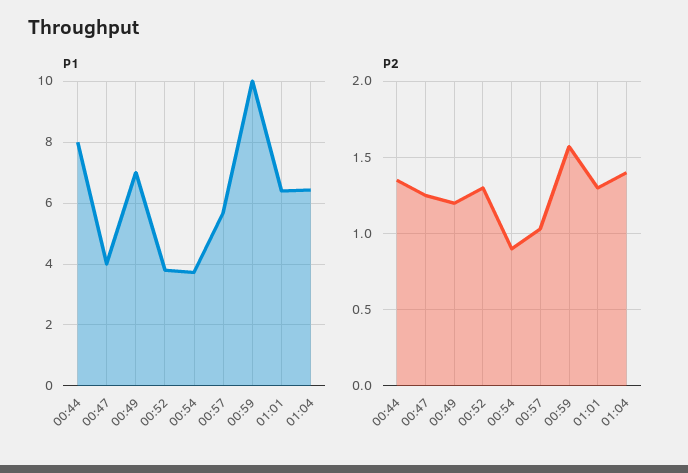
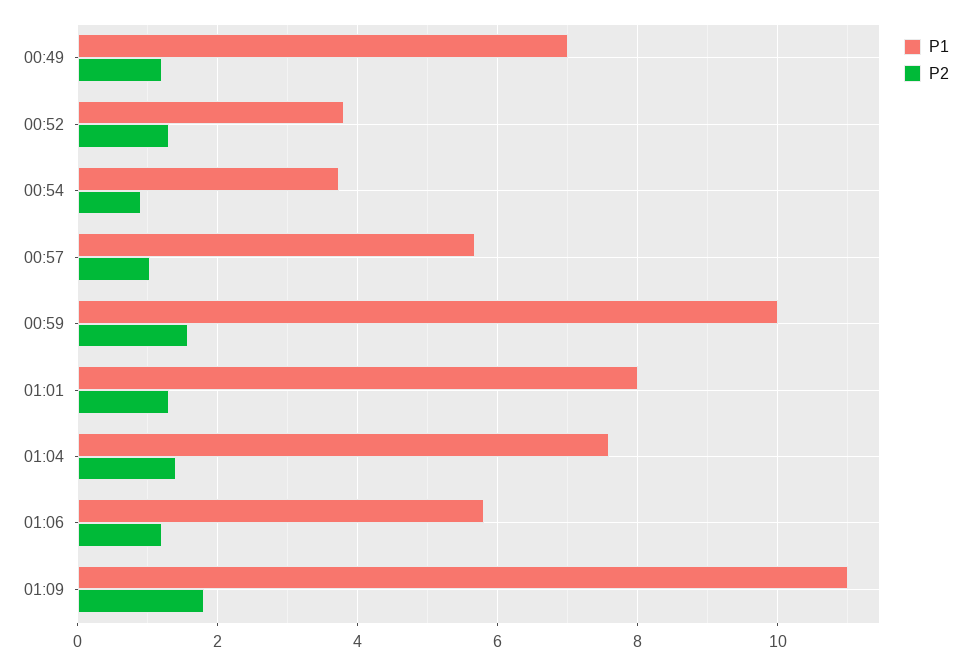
P1, 00:44: 8 -> none
P1, 00:47: 4 -> none
P1, 01:01: 6.4 -> 8
P1, 01:04: 6.4 -> 7.6
P2, 00:44: 1.35 -> none
P2, 00:47: 1.25 -> none
P1, 01:06: none -> 5.8
P2, 01:06: none -> 1.2
P1, 01:09: none -> 11
P2, 01:09: none -> 1.8

